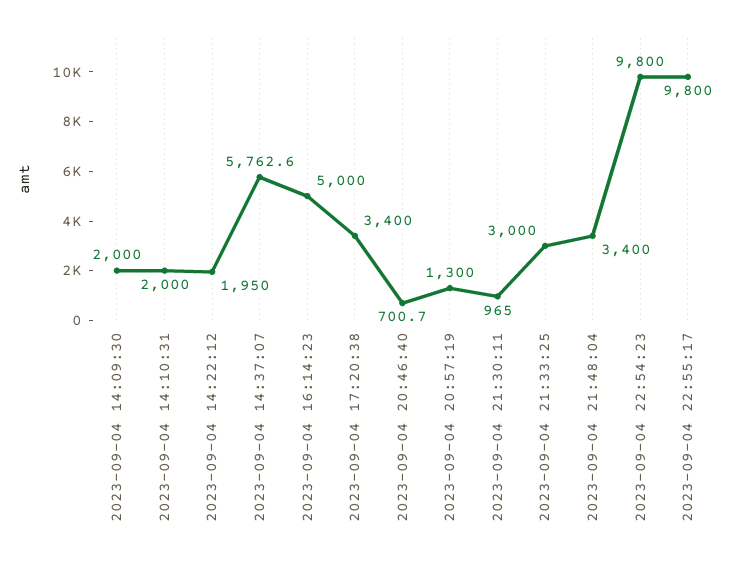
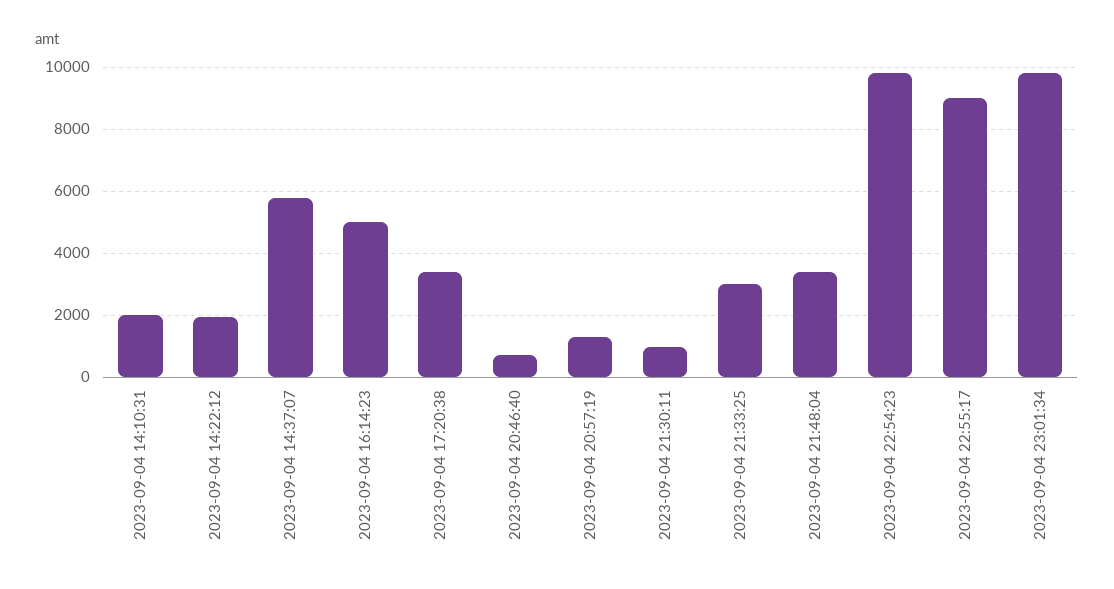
2023-09-04 14:09:30: 2000 -> none
2023-09-04 22:55:17: 9800 -> 9000
2023-09-04 23:01:34: none -> 9800

